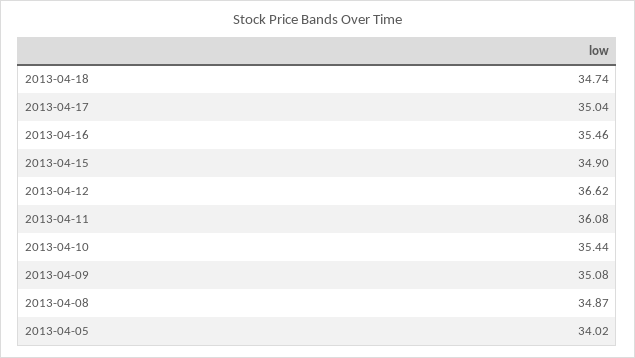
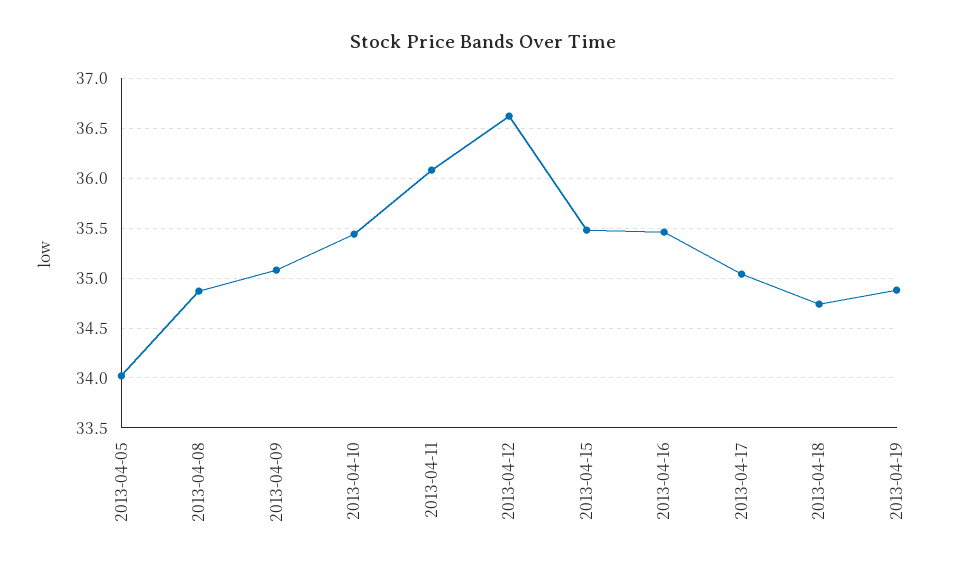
2013-04-15: 34.9 -> 35.5
2013-04-19: none -> 34.9

